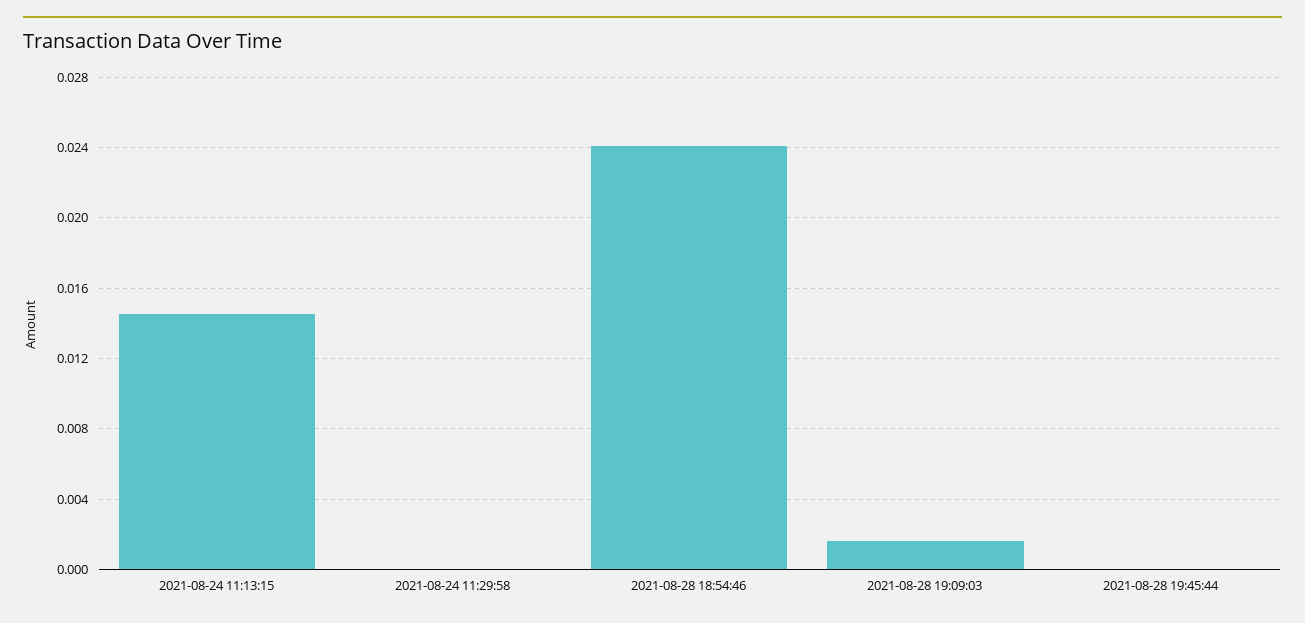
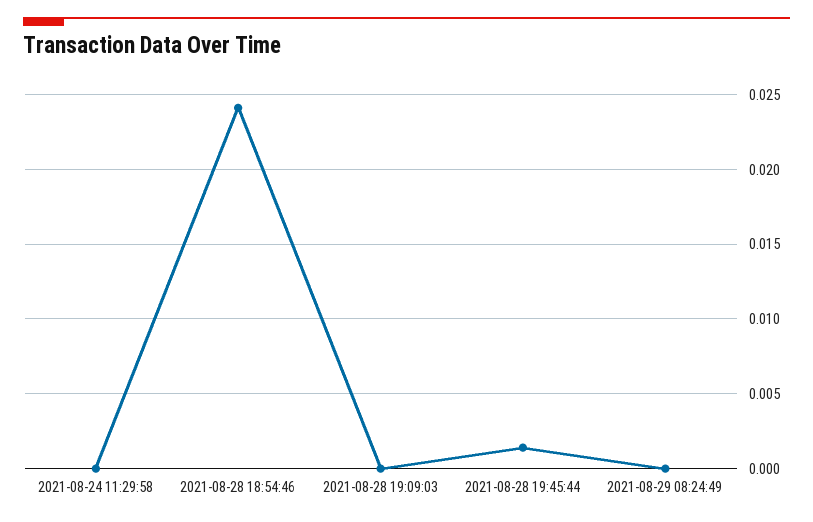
2021-08-24 11:13:15: 0.0145 -> none
2021-08-28 19:09:03: 0.0015 -> 0
2021-08-28 19:45:44: 0 -> 0.0015
2021-08-29 08:24:49: none -> 0

